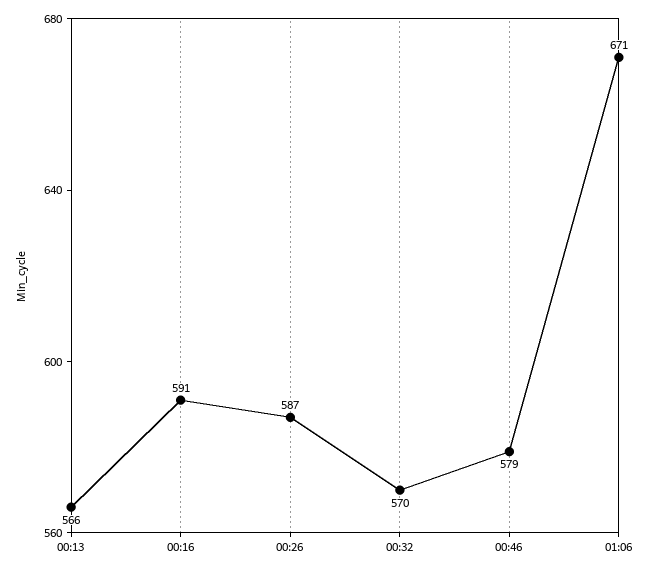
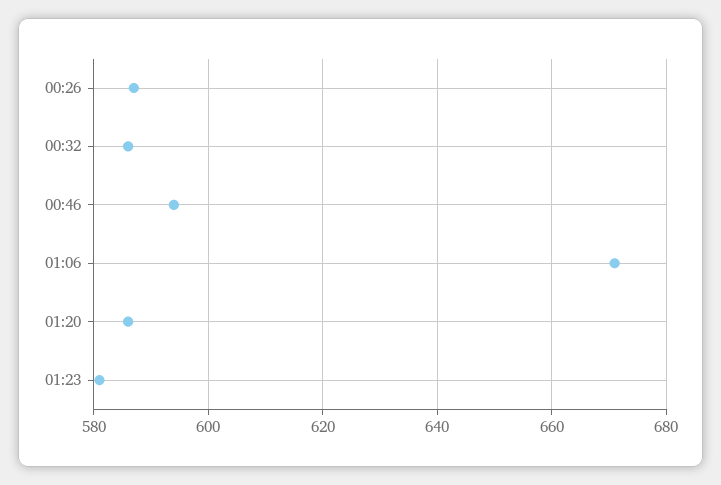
00:13: 566 -> none
00:16: 591 -> none
00:32: 570 -> 585
00:46: 579 -> 595
01:20: none -> 585
01:23: none -> 580

